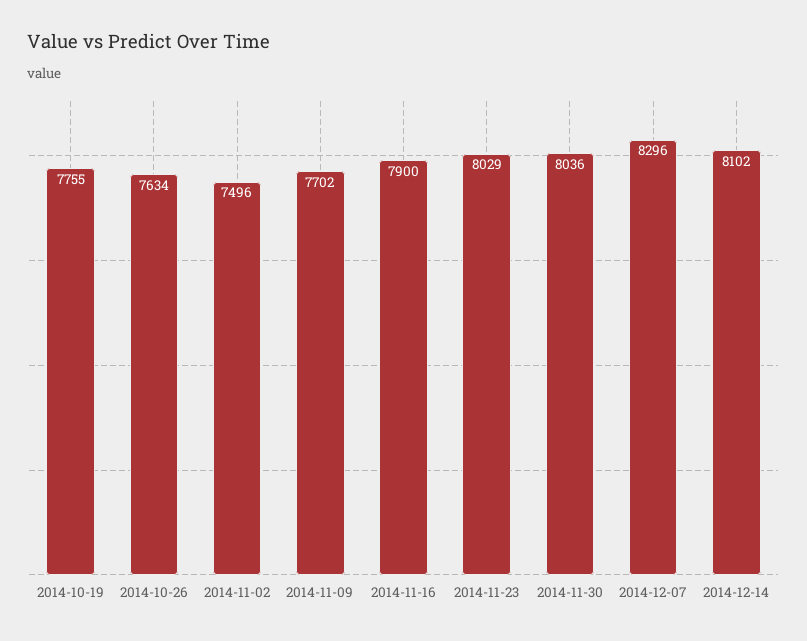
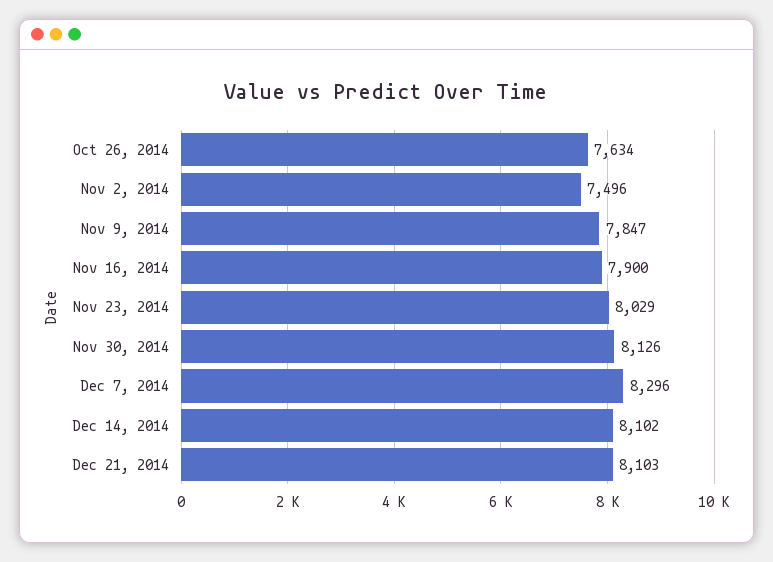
2014-10-19: 7755 -> none
2014-11-09: 7702 -> 7847
2014-11-30: 8036 -> 8126
Dec 21, 2014: none -> 8103

